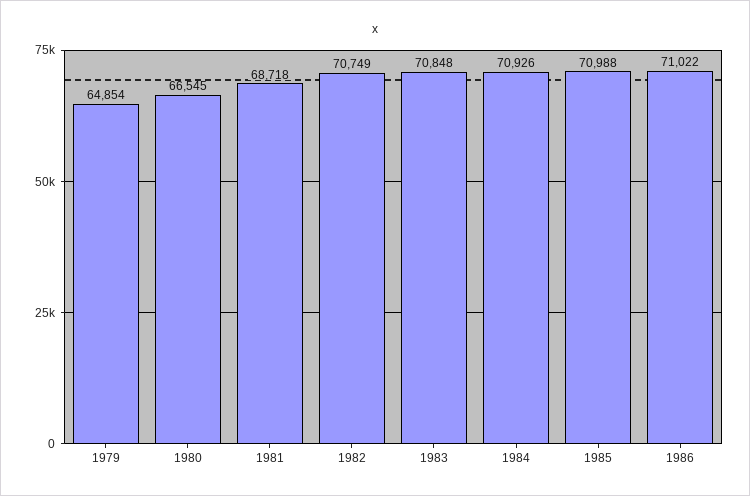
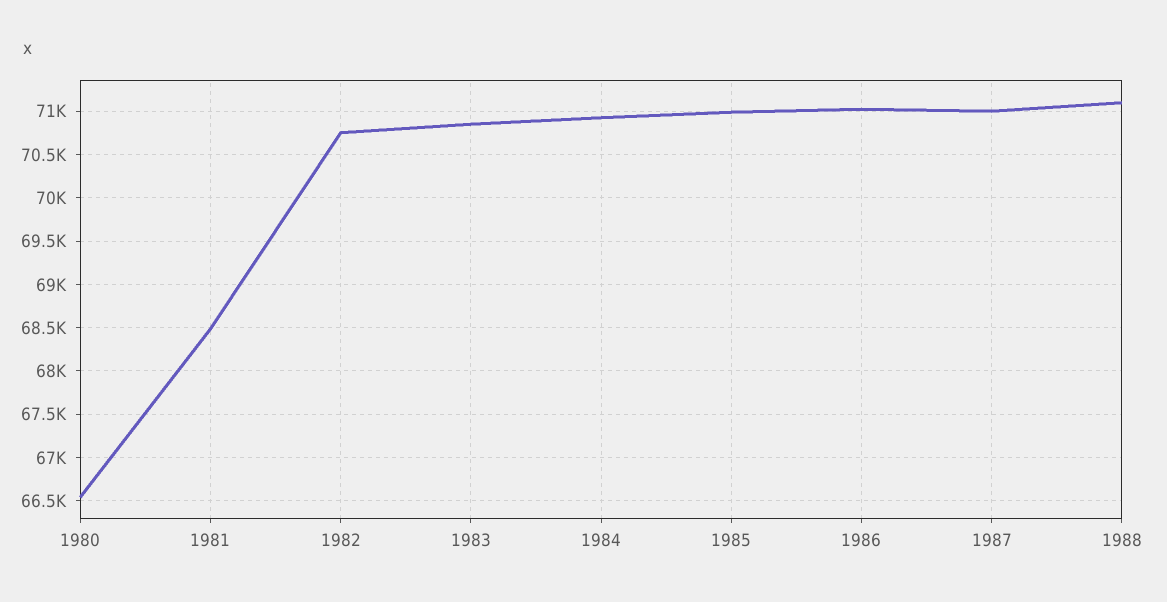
1979: 64854 -> none
1981: 68718 -> 68500
1987: none -> 71000
1988: none -> 71100

